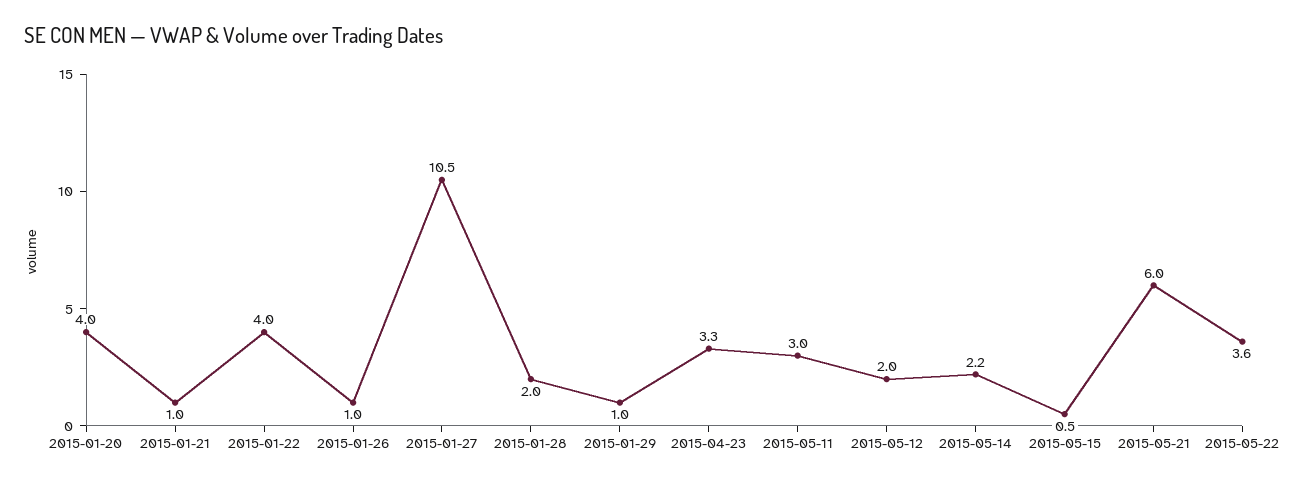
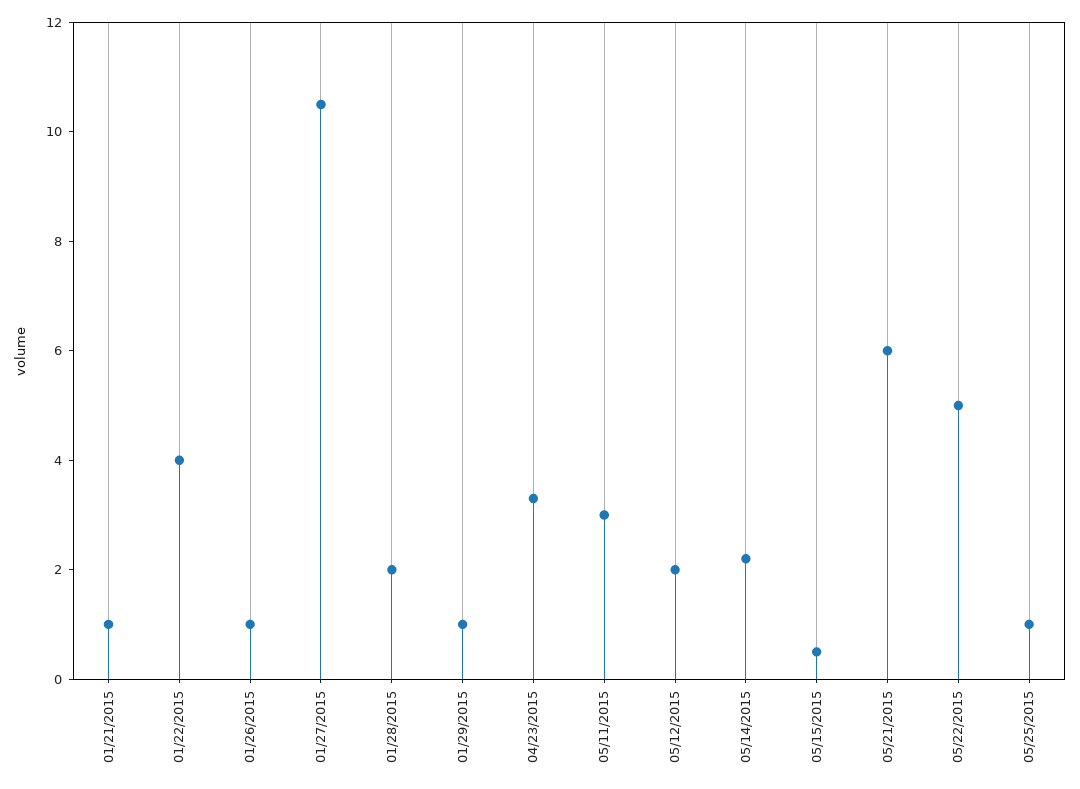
2015-01-20: 4 -> none
2015-05-22: 3.6 -> 5
05/25/2015: none -> 1

